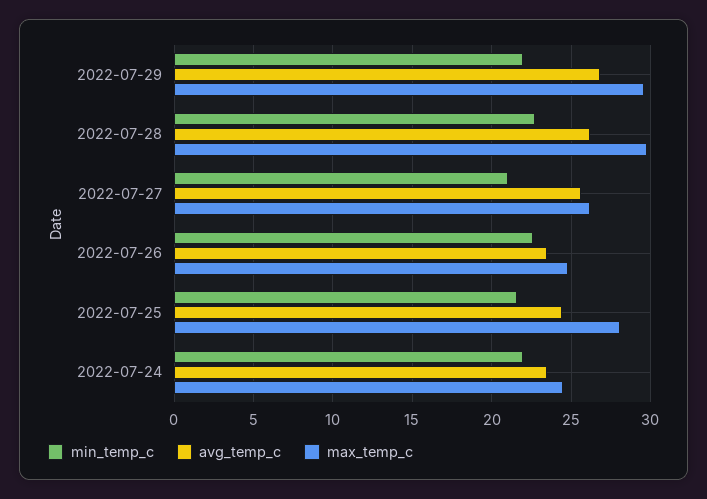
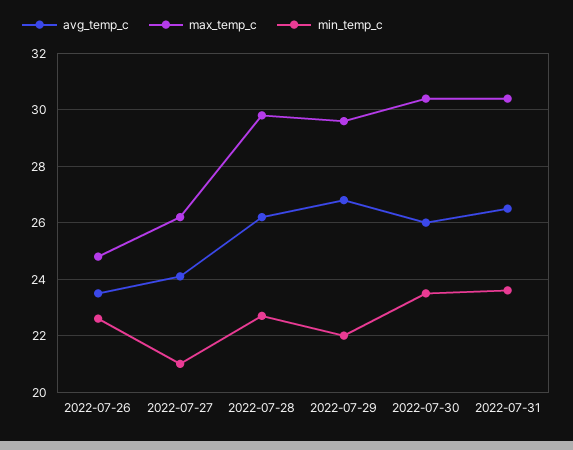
avg_temp_c, 2022-07-27: 25.5 -> 24
min_temp_c, 2022-07-25: 21.5 -> none
avg_temp_c, 2022-07-25: 24.5 -> none
max_temp_c, 2022-07-25: 28 -> none
min_temp_c, 2022-07-24: 22 -> none
avg_temp_c, 2022-07-24: 23.5 -> none
max_temp_c, 2022-07-24: 24.5 -> none
avg_temp_c, 2022-07-30: none -> 26
max_temp_c, 2022-07-30: none -> 30.5
min_temp_c, 2022-07-30: none -> 23.5
avg_temp_c, 2022-07-31: none -> 26.5
max_temp_c, 2022-07-31: none -> 30.5
min_temp_c, 2022-07-31: none -> 23.5

